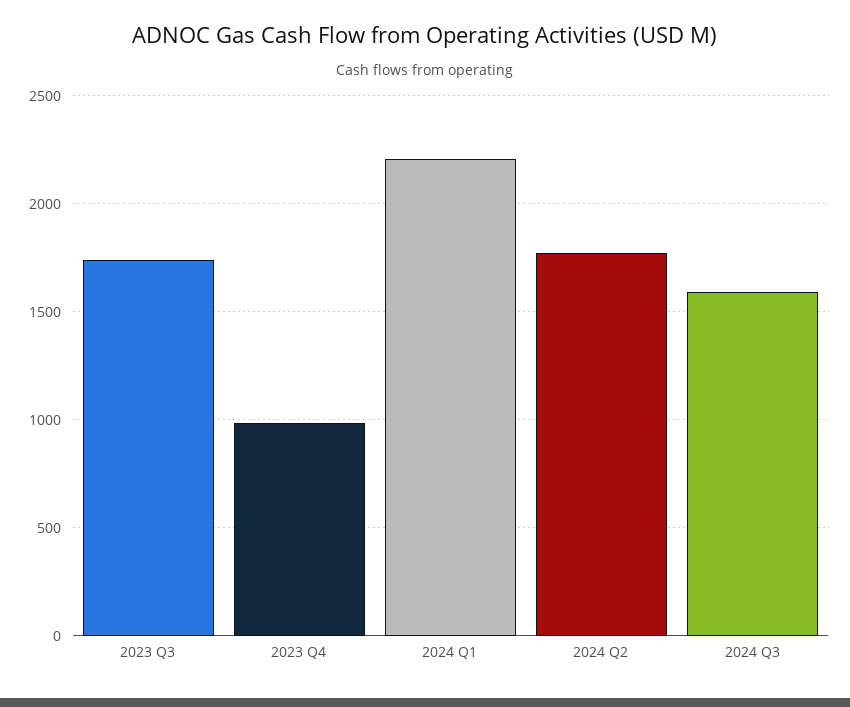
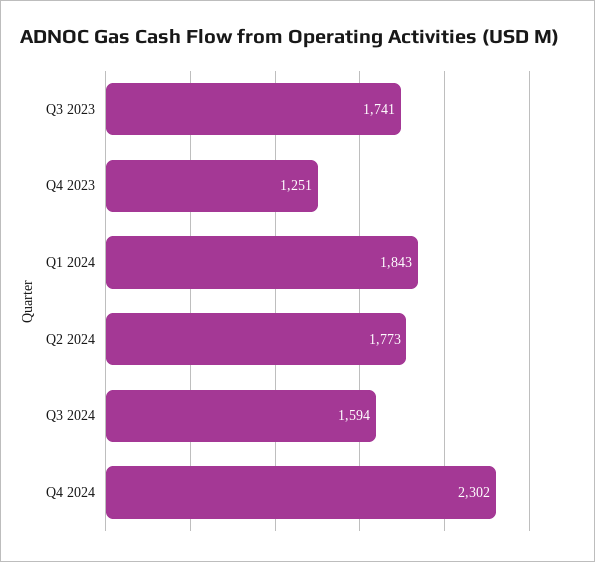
2023 Q4: 1000 -> 1251
2024 Q1: 2200 -> 1843
Q4 2024: none -> 2302

